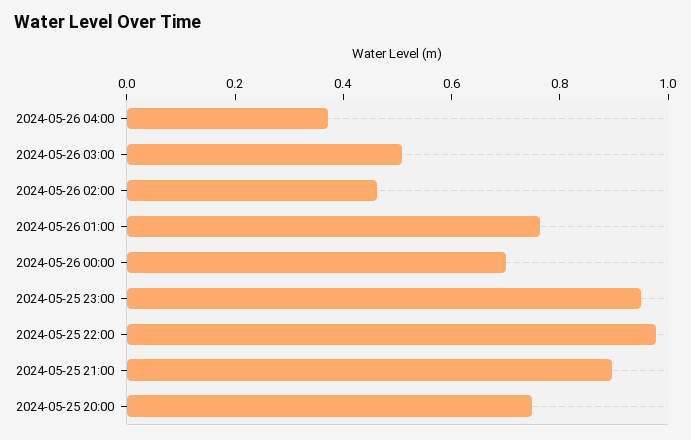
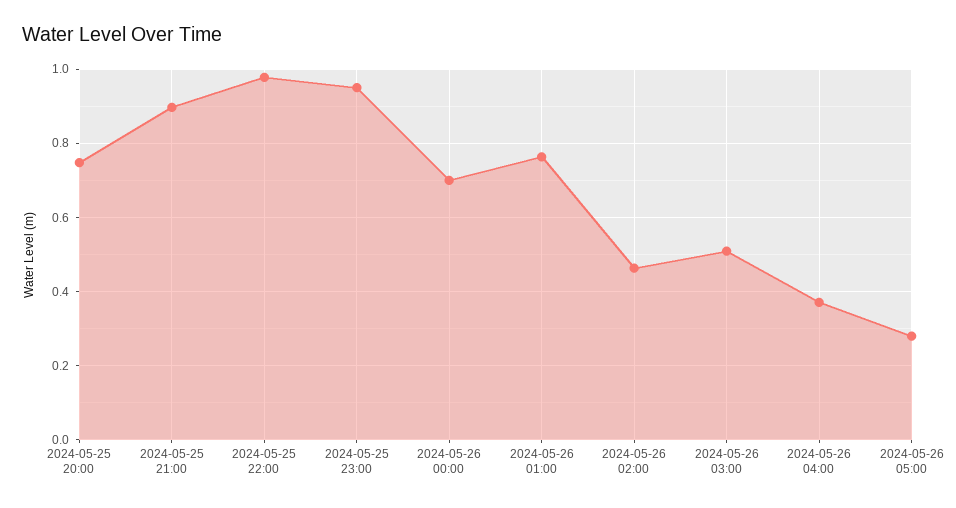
2024-05-26 05:00: none -> 0.28

